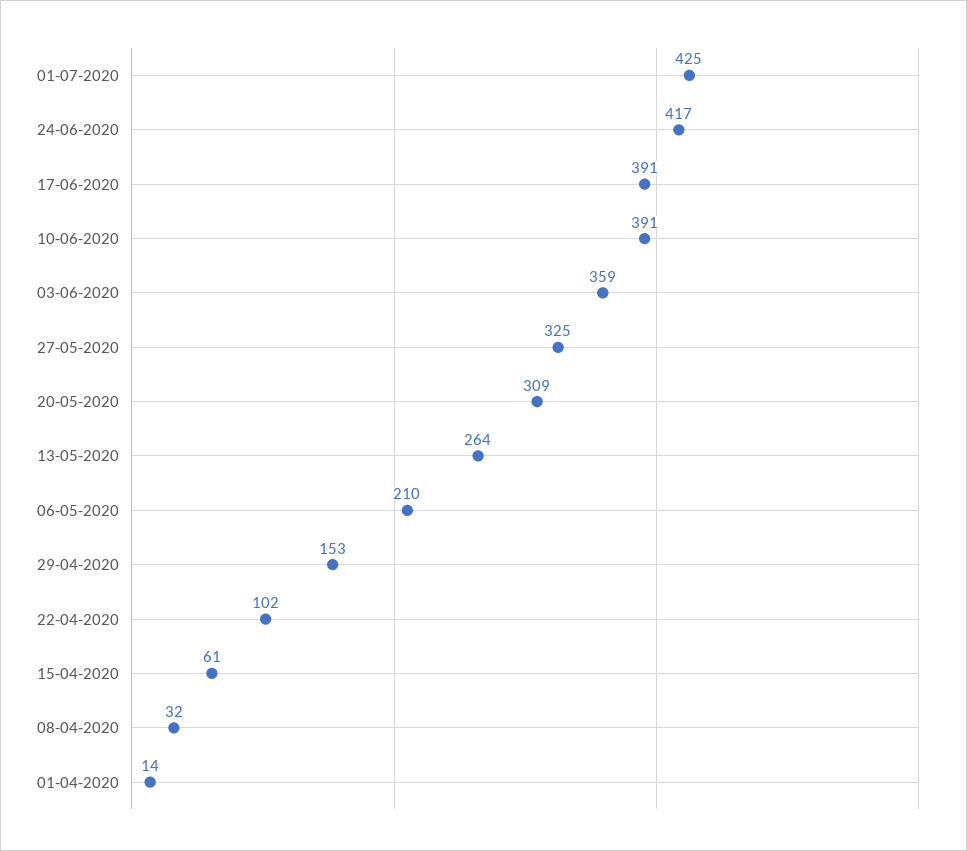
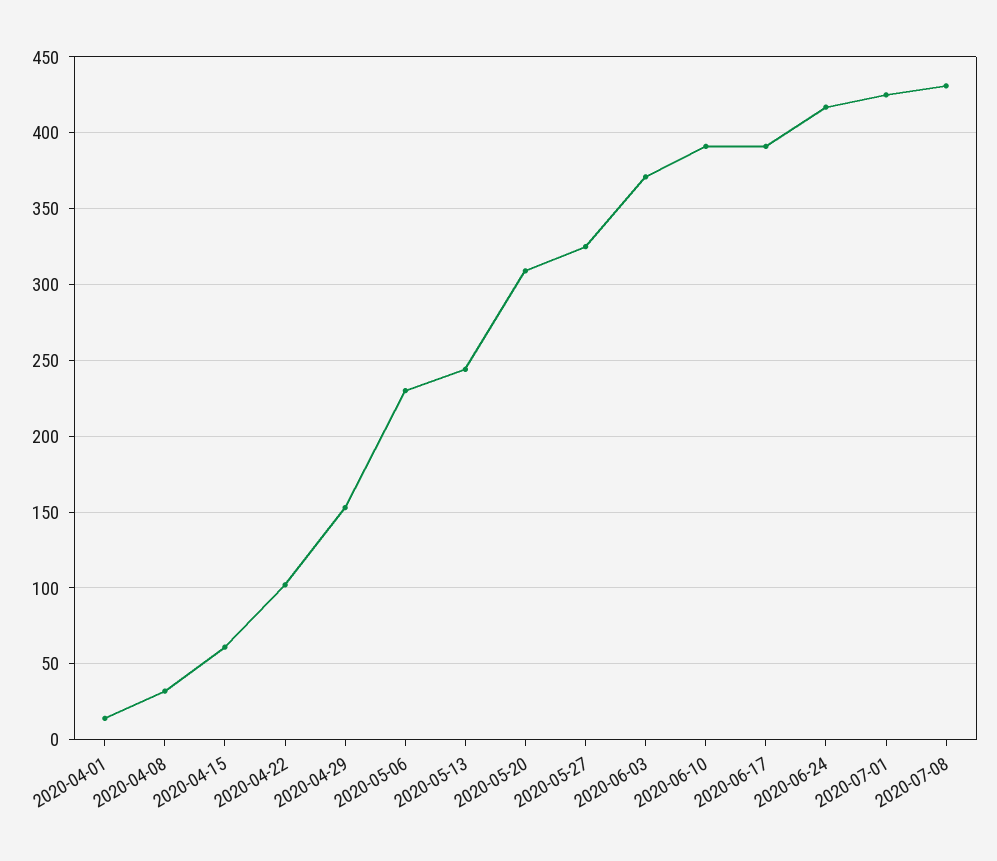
03-06-2020: 359 -> 370
13-05-2020: 264 -> 245
06-05-2020: 210 -> 230
2020-07-08: none -> 430

